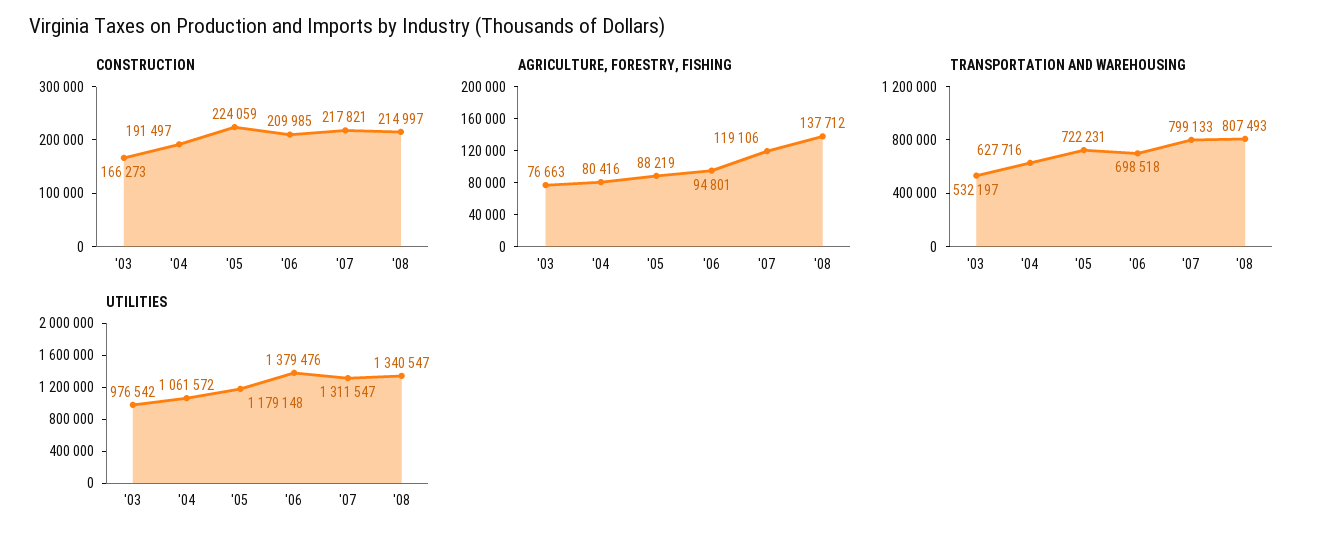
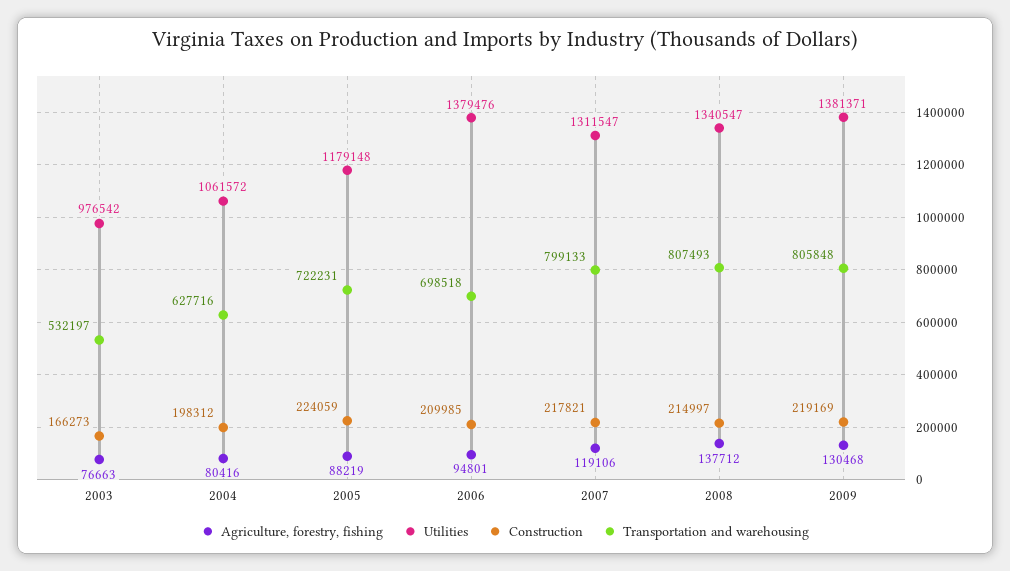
CONSTRUCTION, '04: 191497 -> 198312
AGRICULTURE, FORESTRY, FISHING, 2009: none -> 130468
UTILITIES, 2009: none -> 1381371
CONSTRUCTION, 2009: none -> 219169
TRANSPORTATION AND WAREHOUSING, 2009: none -> 805848

